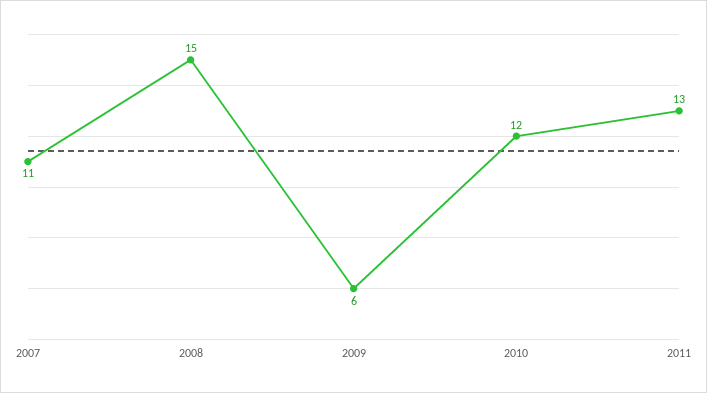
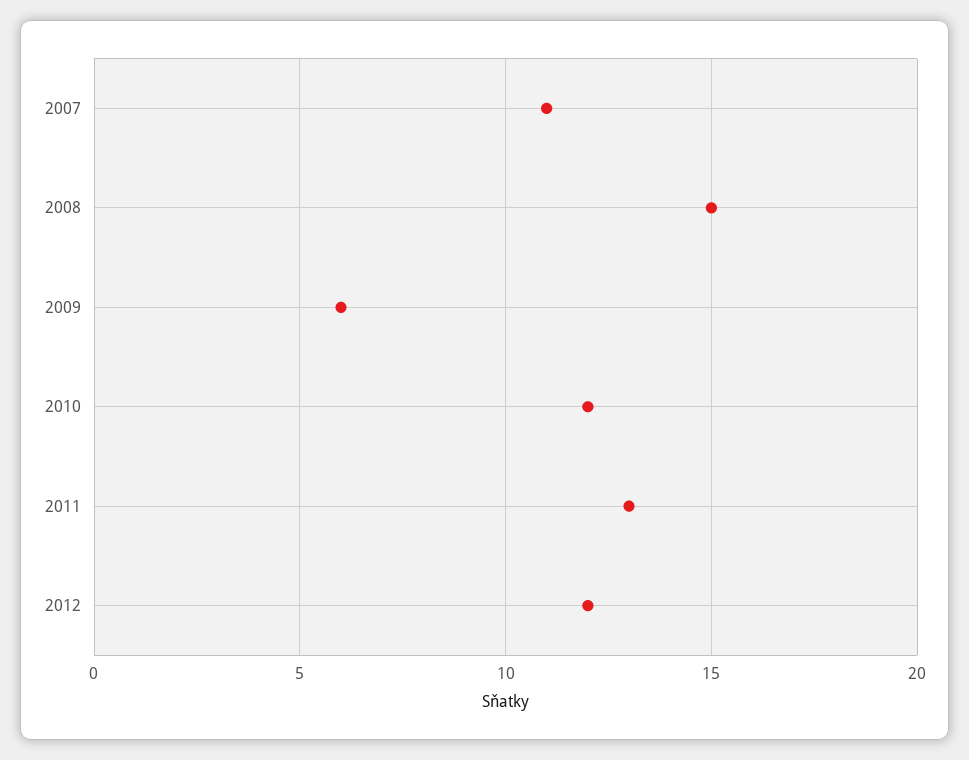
2012: none -> 12

